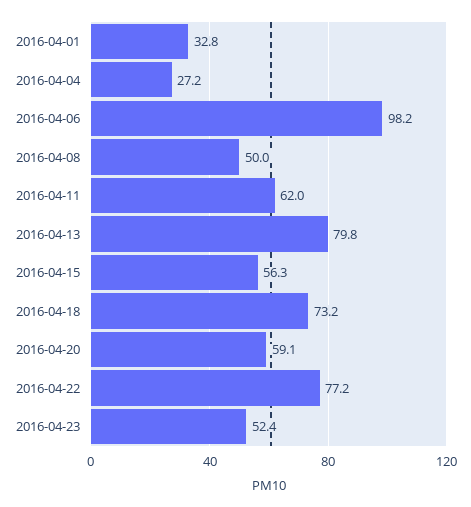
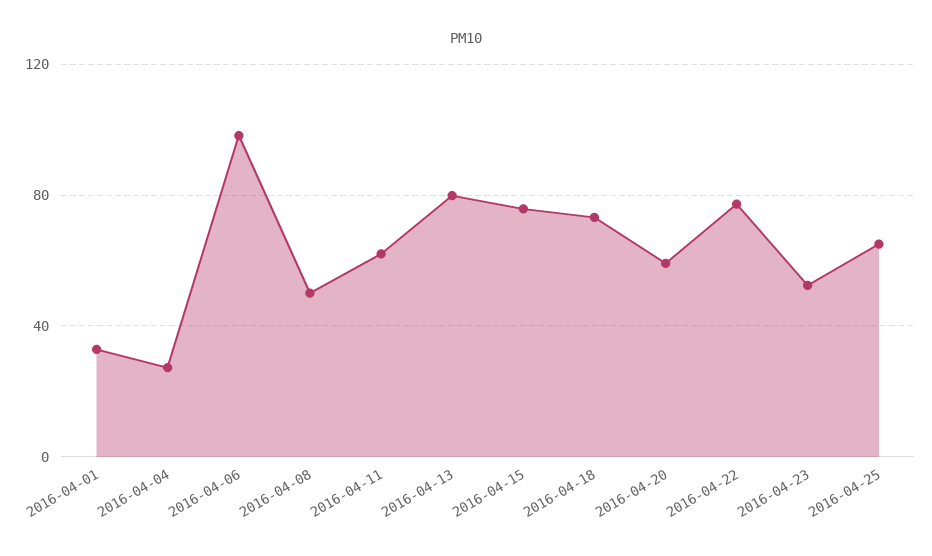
2016-04-15: 56.3 -> 75
2016-04-25: none -> 65

